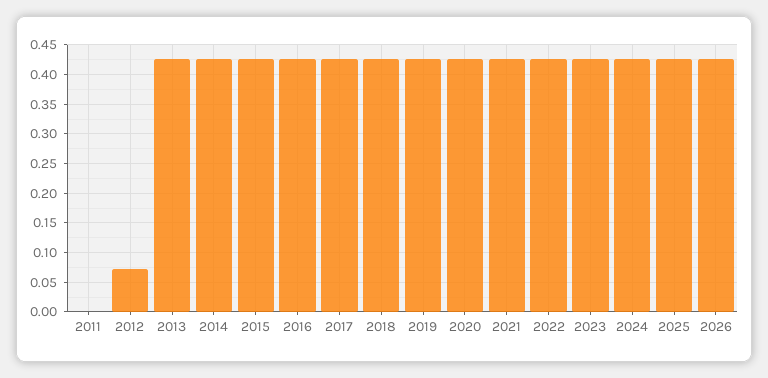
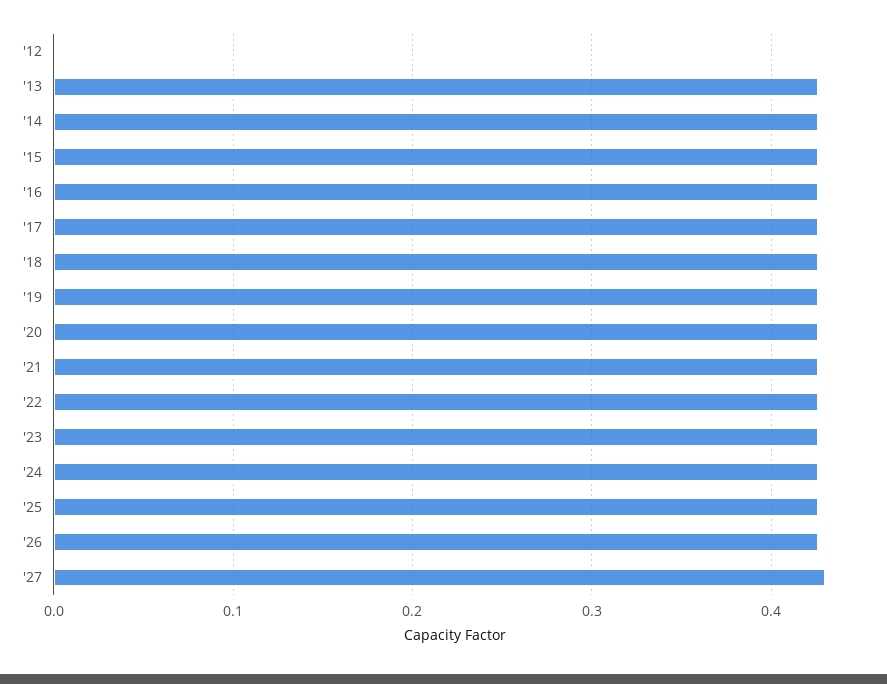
2011: 0 -> none
2012: 0.075 -> 0
'27: none -> 0.43

